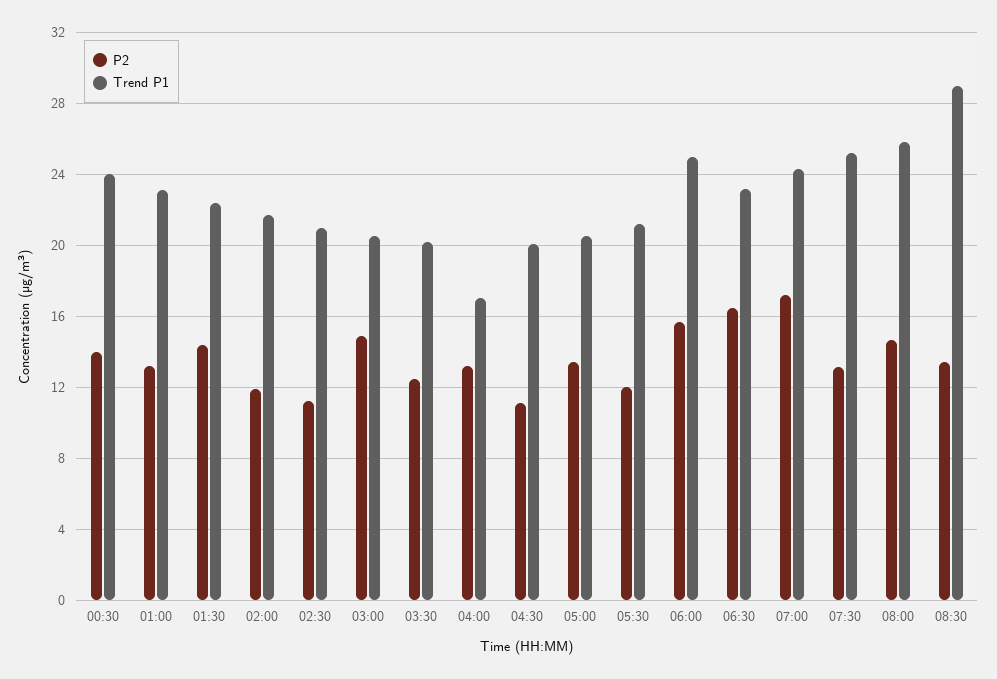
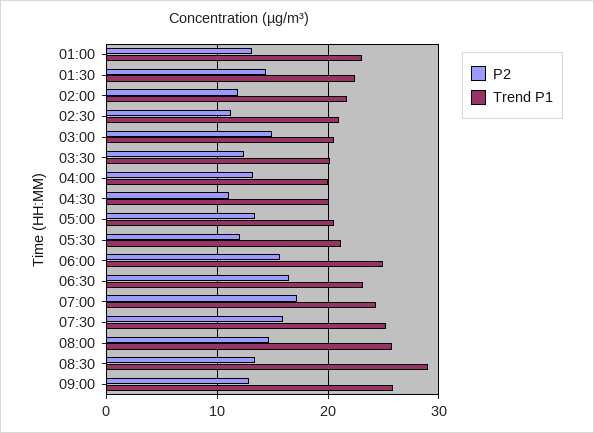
P2, 00:30: 14 -> none
Trend P1, 00:30: 24 -> none
Trend P1, 04:00: 17 -> 20
P2, 07:30: 13 -> 16
P2, 09:00: none -> 13
Trend P1, 09:00: none -> 26

